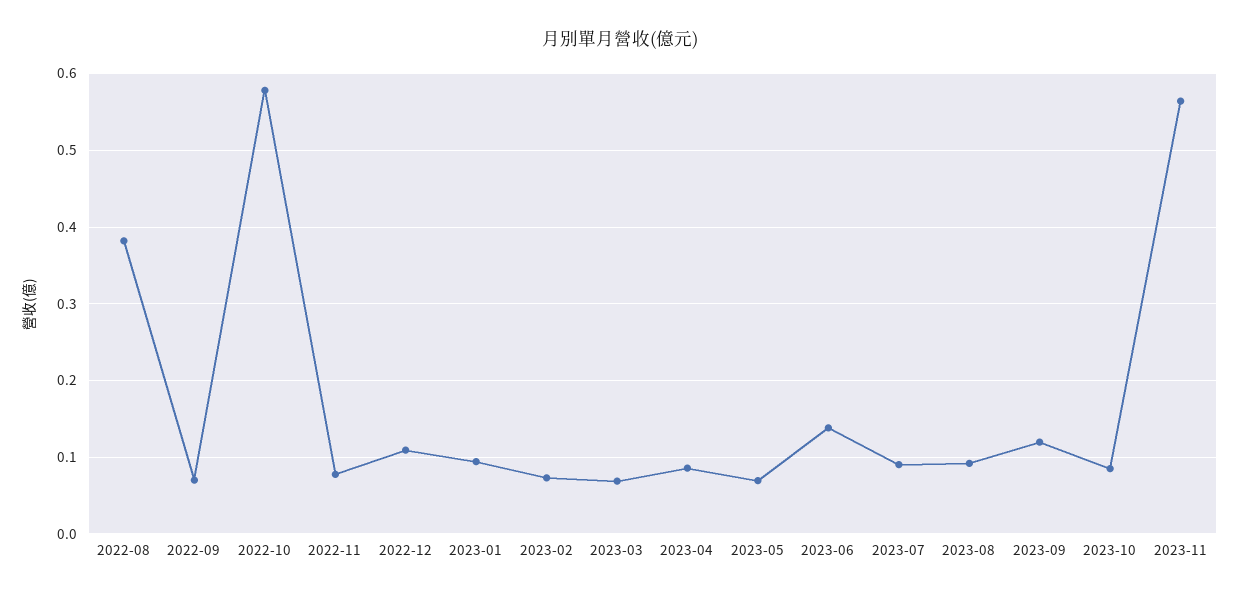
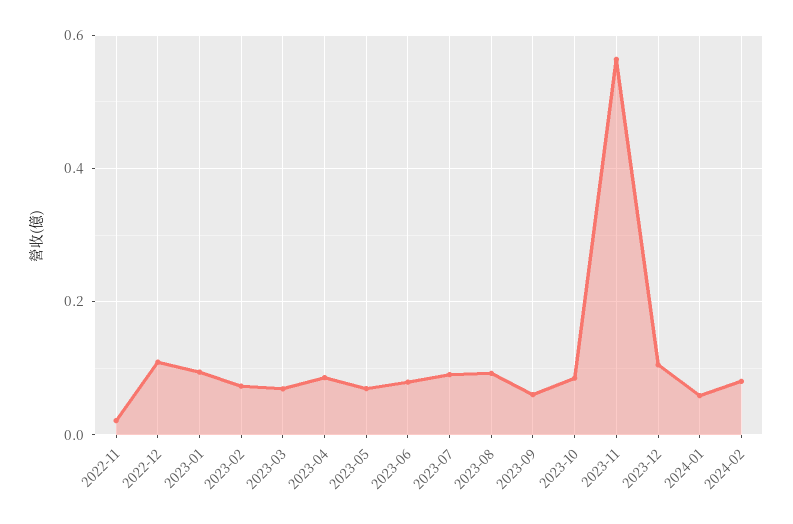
2022-08: 0.38 -> none
2022-09: 0.07 -> none
2022-10: 0.58 -> none
2022-11: 0.08 -> 0.02
2023-06: 0.14 -> 0.08
2023-09: 0.12 -> 0.06
2023-12: none -> 0.1
2024-01: none -> 0.06
2024-02: none -> 0.08

